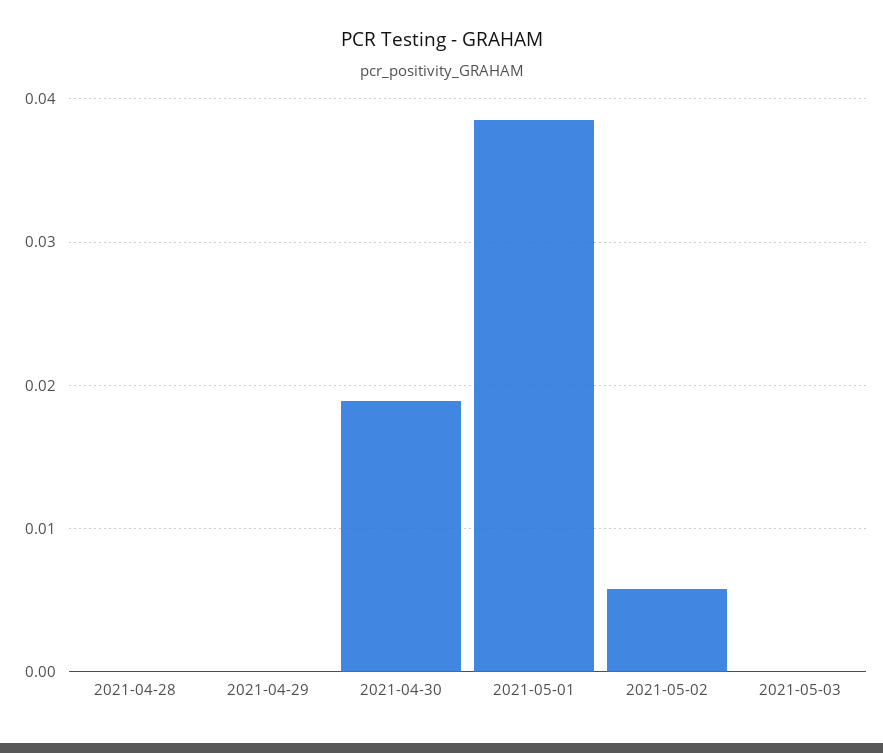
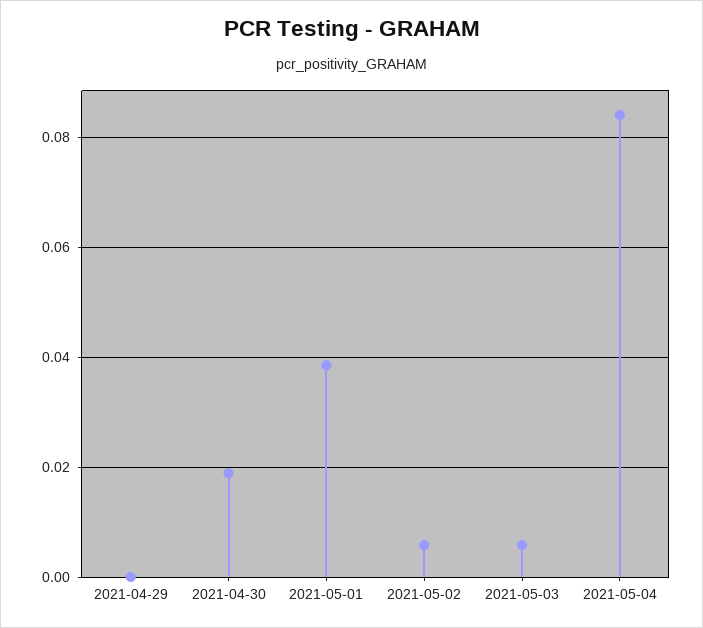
2021-04-28: 0 -> none
2021-05-03: 0 -> 0.006
2021-05-04: none -> 0.084

